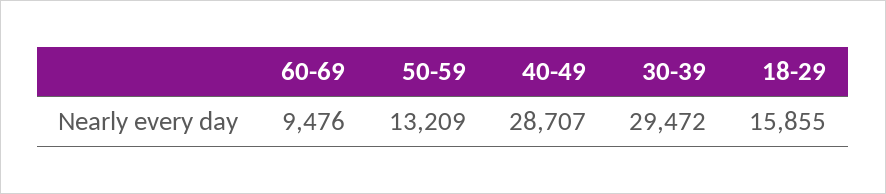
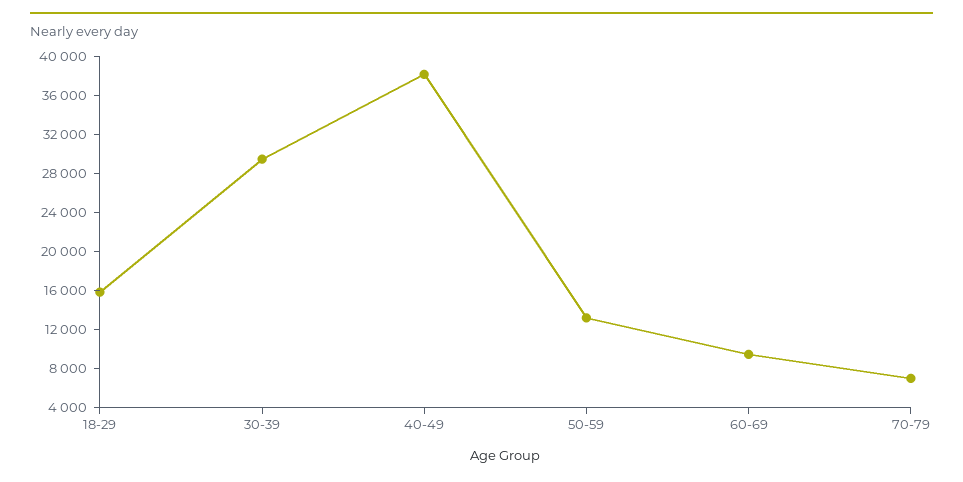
40-49: 28707 -> 38000
70-79: none -> 7000

